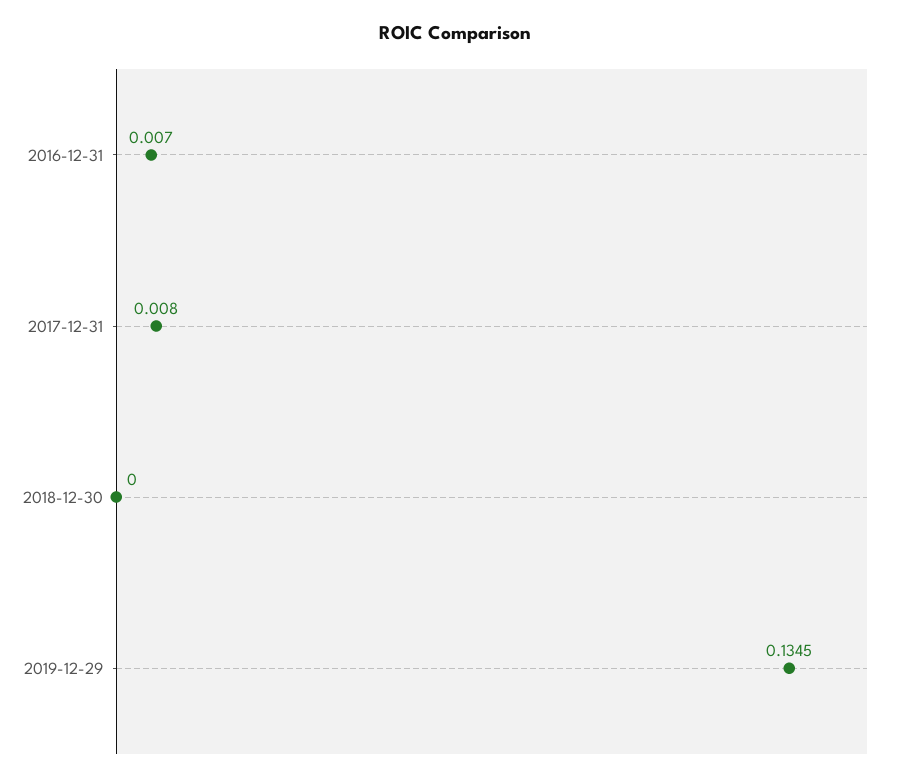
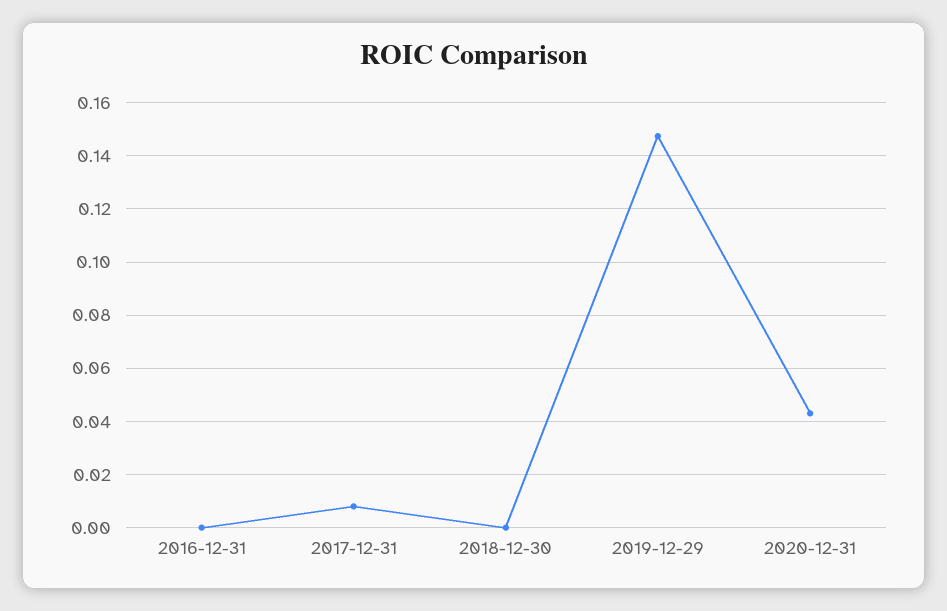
2016-12-31: 0.007 -> 0
2019-12-29: 0.1345 -> 0.1475
2020-12-31: none -> 0.0425

